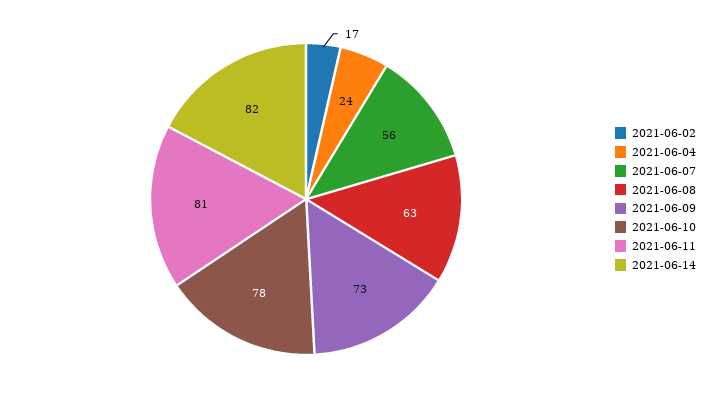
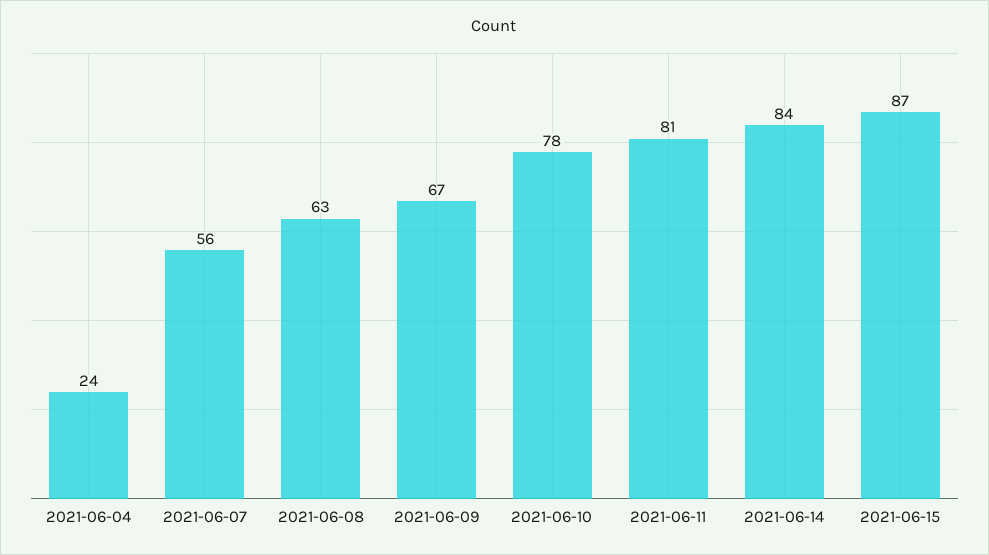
2021-06-02: 17 -> none
2021-06-09: 73 -> 67
2021-06-14: 82 -> 84
2021-06-15: none -> 87

